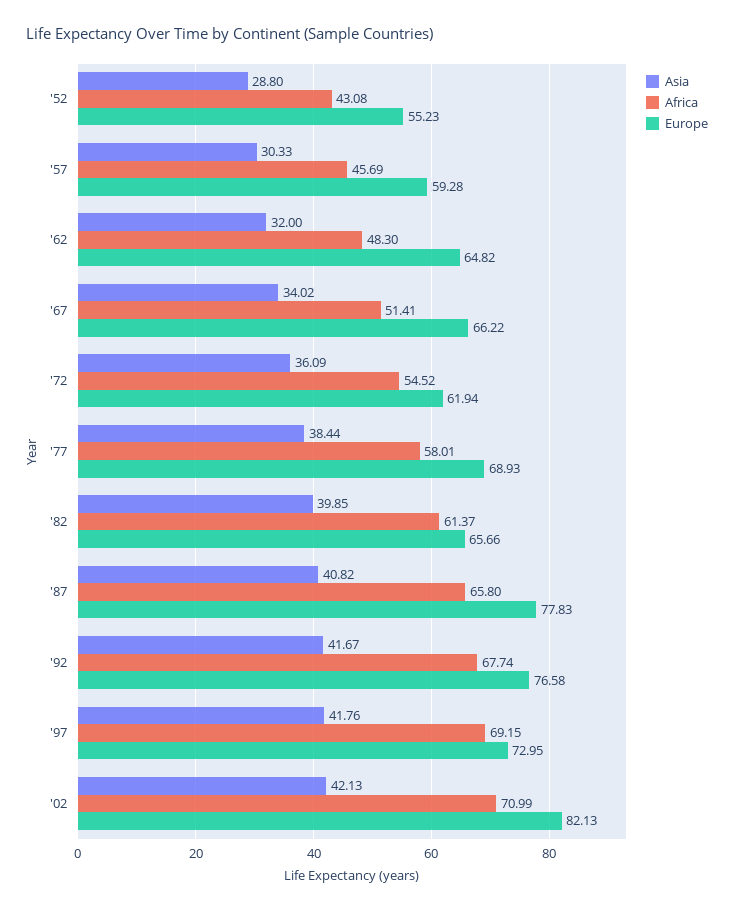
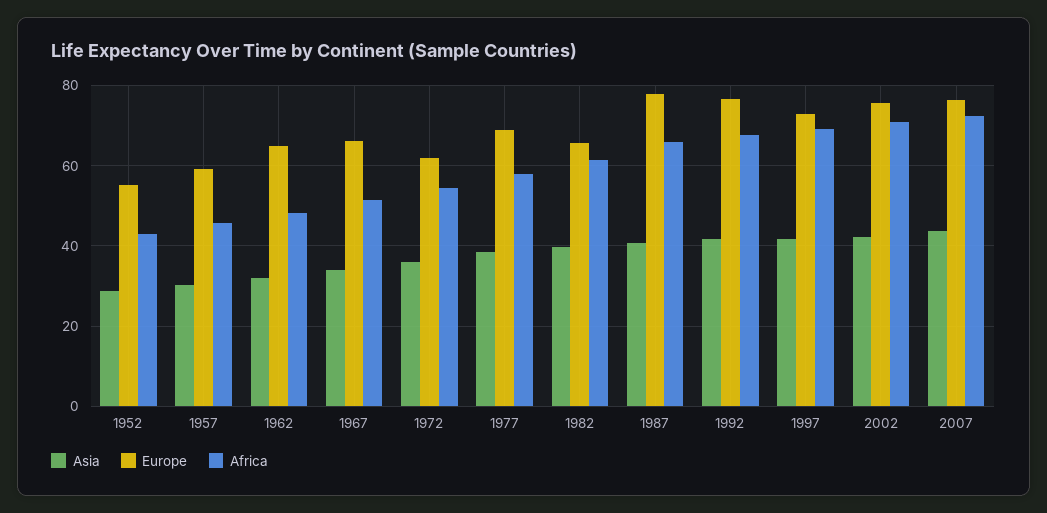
Europe, '02: 82.13 -> 76
Asia, 2007: none -> 44
Europe, 2007: none -> 76
Africa, 2007: none -> 72

